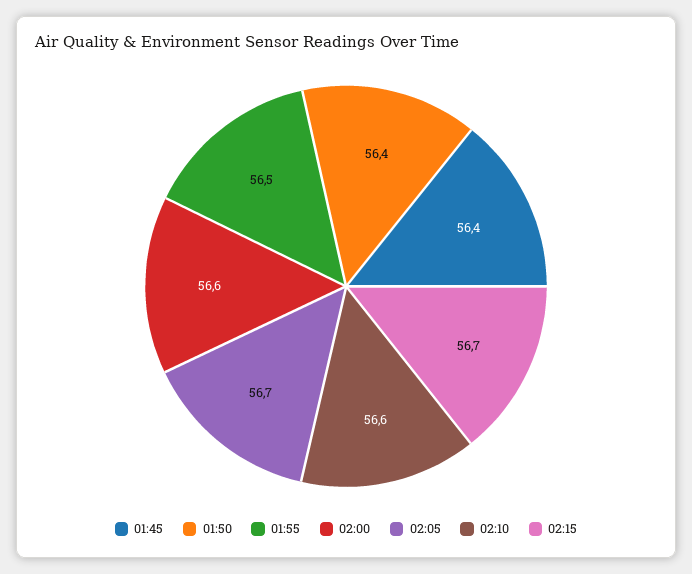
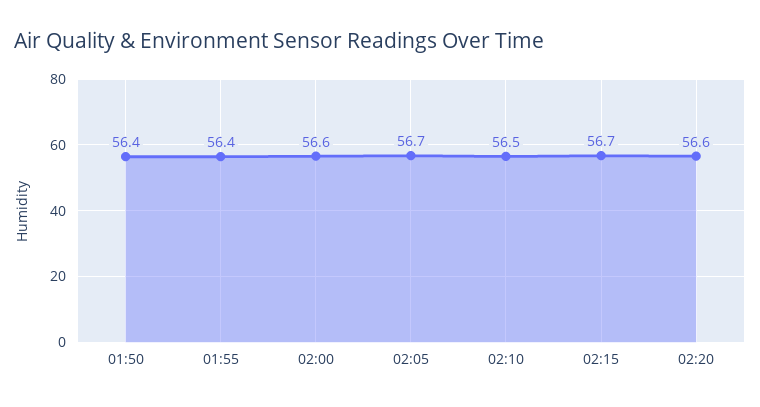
01:45: 56.4 -> none
01:55: 56.5 -> 56.4
02:10: 56.6 -> 56.5
02:20: none -> 56.6

